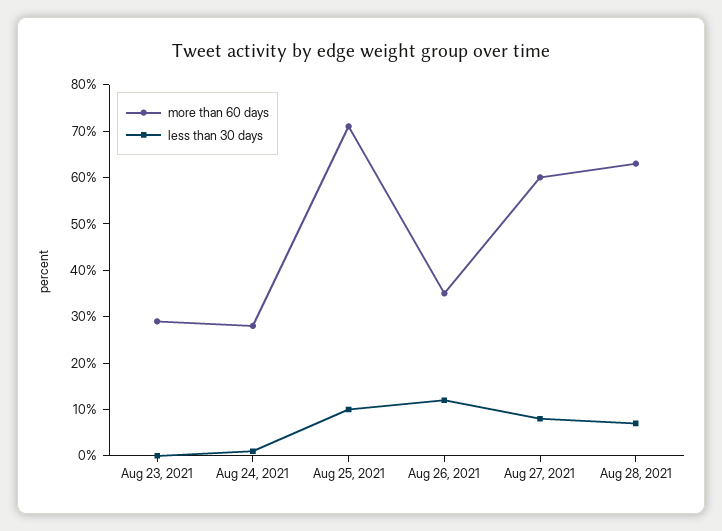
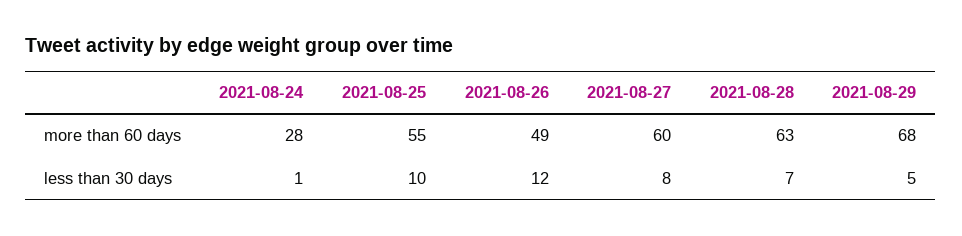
more than 60 days, Aug 23, 2021: 30 -> none
less than 30 days, Aug 23, 2021: 0 -> none
more than 60 days, Aug 25, 2021: 70 -> 55
more than 60 days, Aug 26, 2021: 35 -> 49
more than 60 days, 2021-08-29: none -> 68
less than 30 days, 2021-08-29: none -> 5

